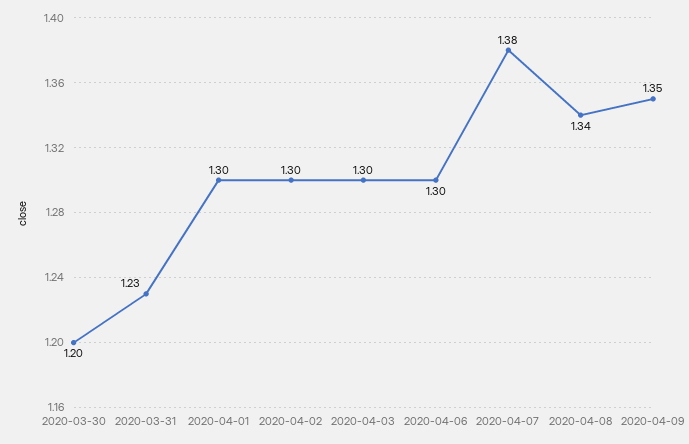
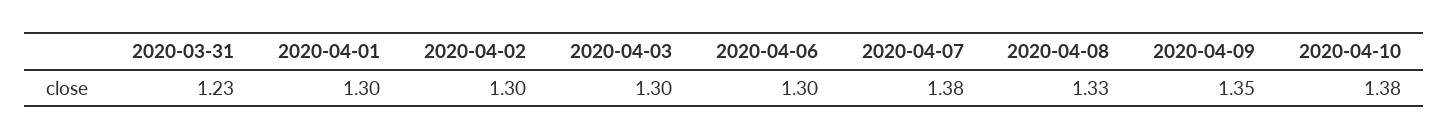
2020-03-30: 1.2 -> none
2020-04-08: 1.34 -> 1.33
2020-04-10: none -> 1.38

